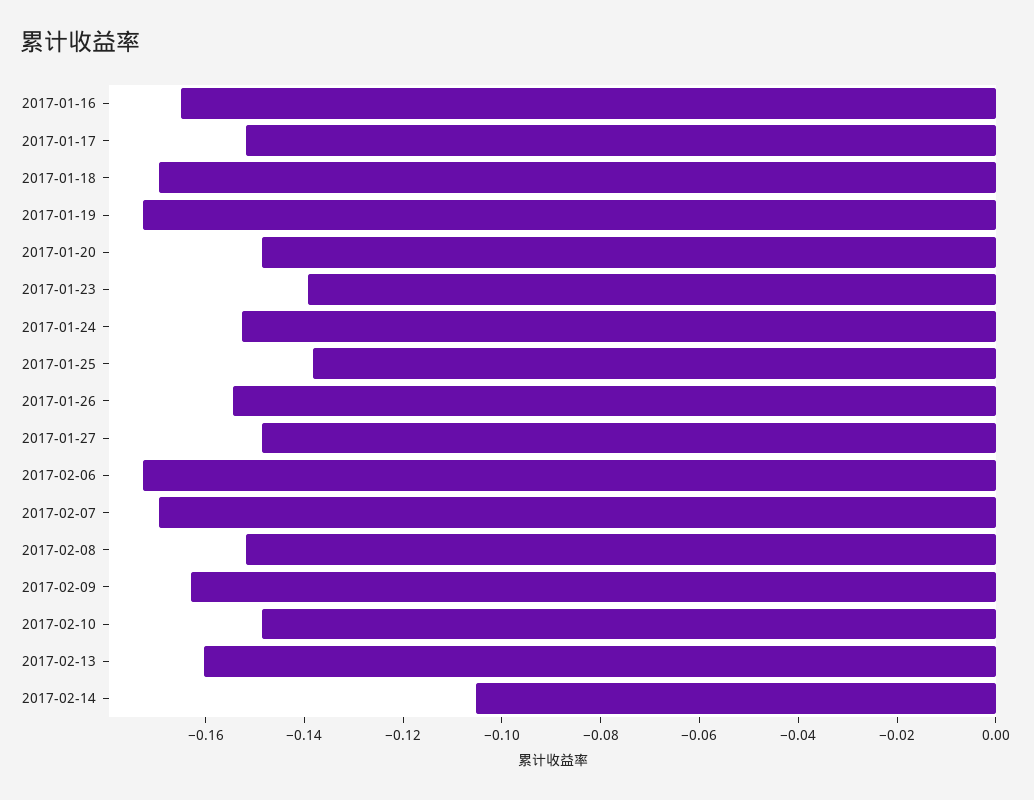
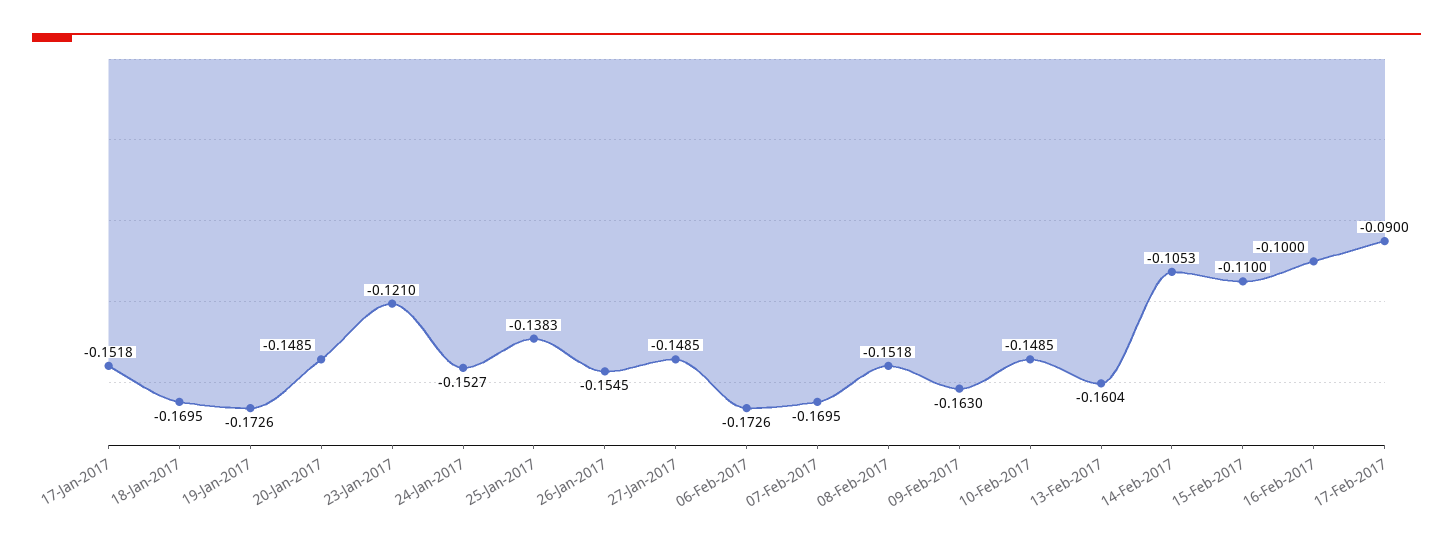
2017-01-16: -0.165 -> none
2017-01-23: -0.14 -> -0.121
15-Feb-2017: none -> -0.11
16-Feb-2017: none -> -0.1
17-Feb-2017: none -> -0.09

